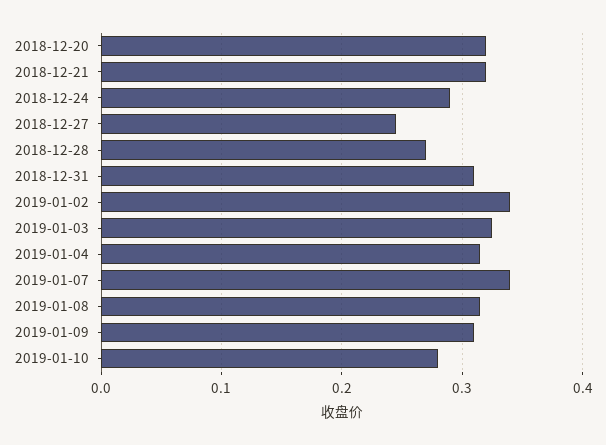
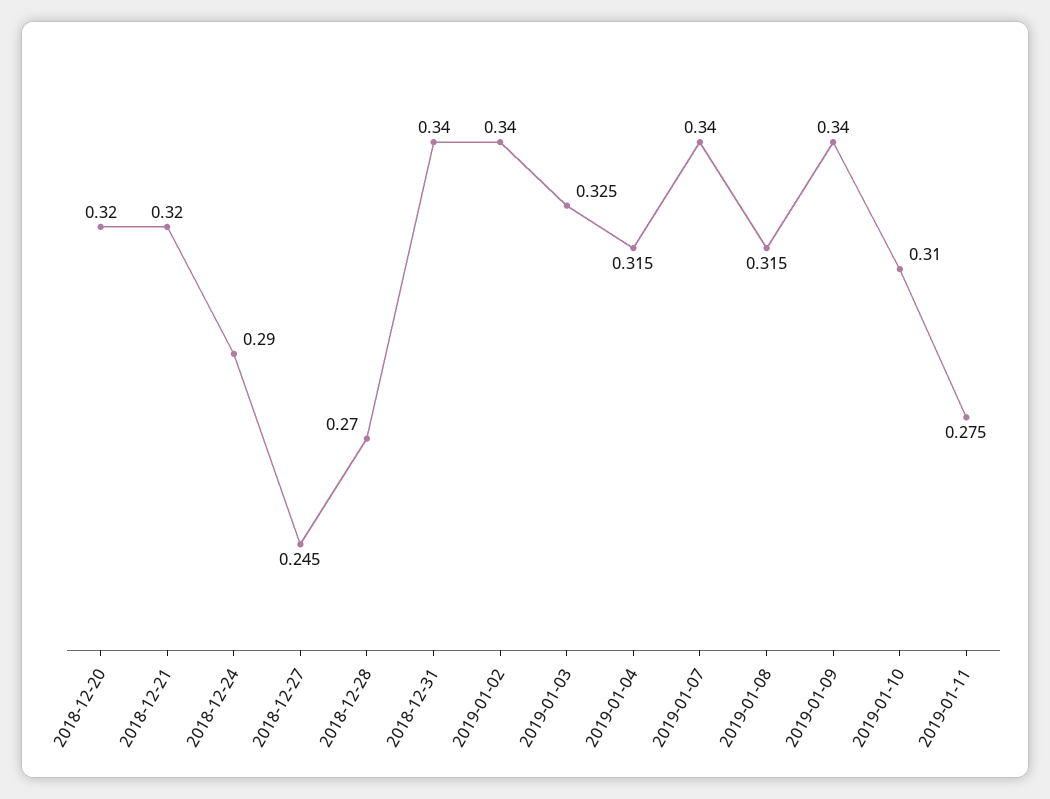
2018-12-31: 0.31 -> 0.34
2019-01-09: 0.31 -> 0.34
2019-01-10: 0.28 -> 0.31
2019-01-11: none -> 0.275

